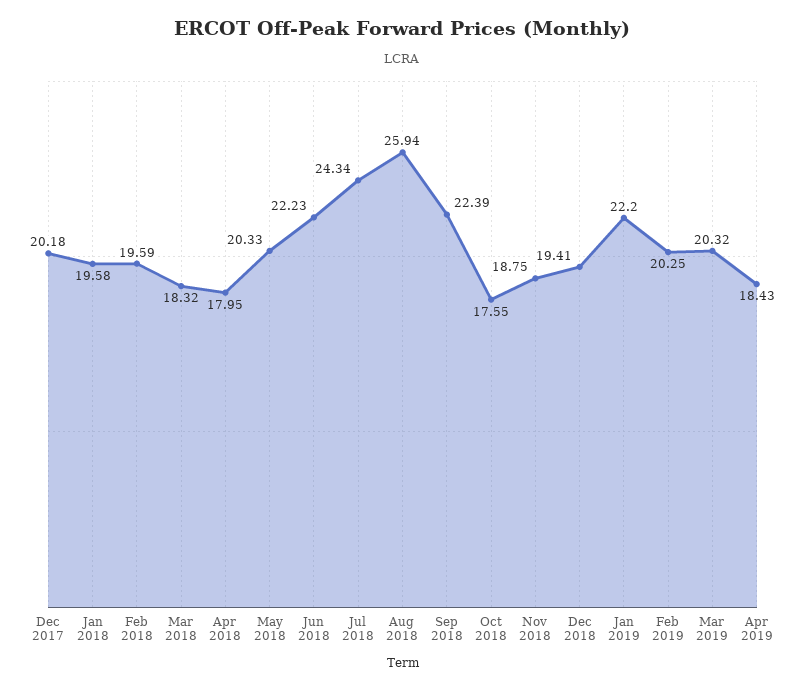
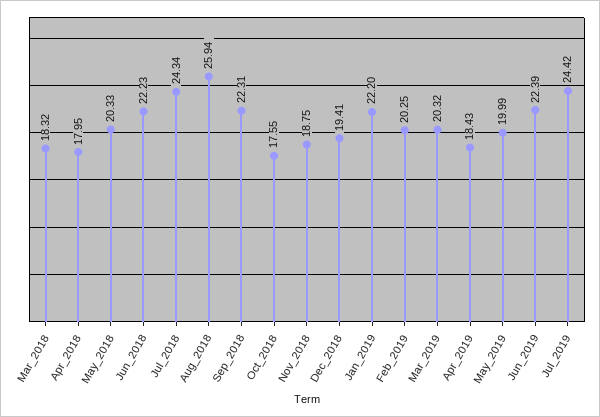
Dec 2017: 20.18 -> none
Jan 2018: 19.58 -> none
Feb 2018: 19.59 -> none
Sep 2018: 22.39 -> 22.31
May_2019: none -> 19.99
Jun_2019: none -> 22.39
Jul_2019: none -> 24.42

